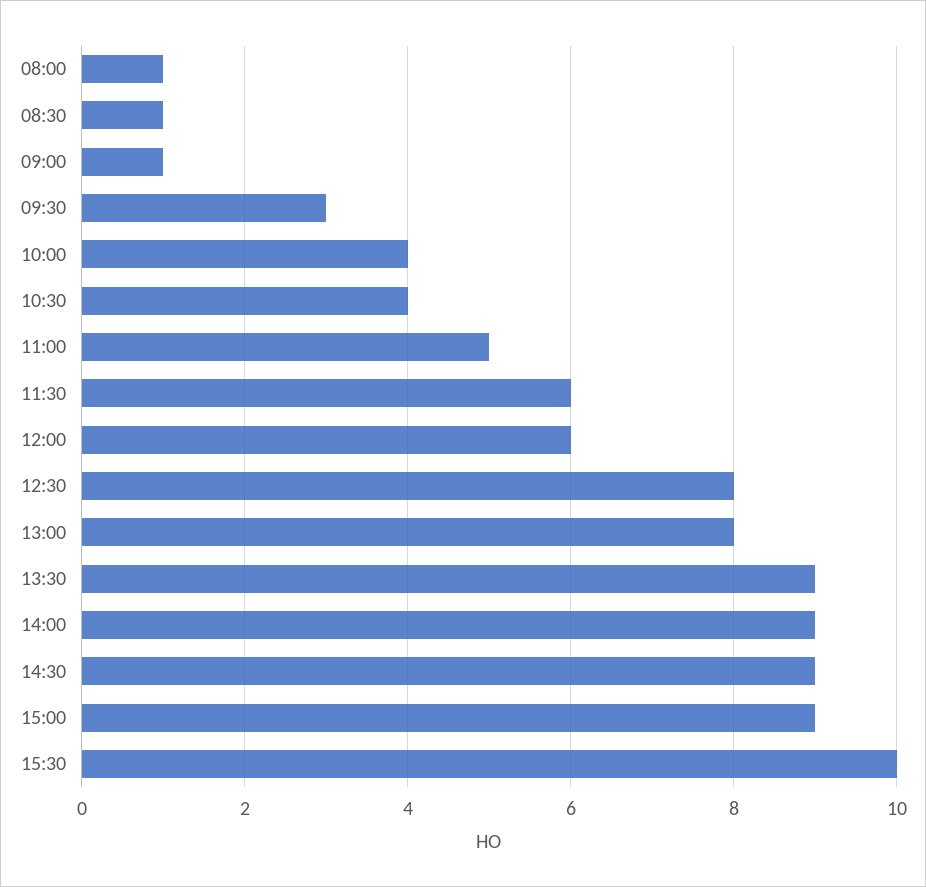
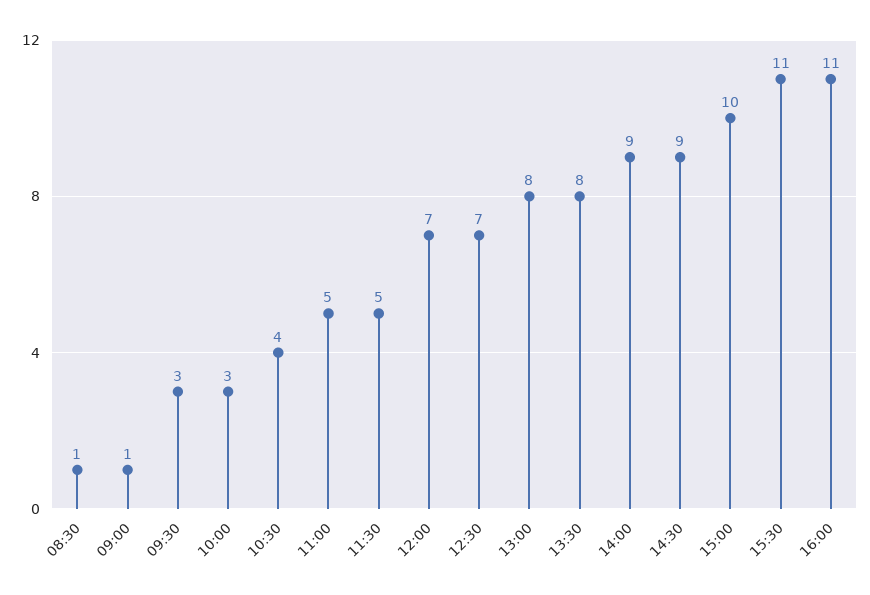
08:00: 1 -> none
10:00: 4 -> 3
11:30: 6 -> 5
12:00: 6 -> 7
12:30: 8 -> 7
13:30: 9 -> 8
15:00: 9 -> 10
15:30: 10 -> 11
16:00: none -> 11

